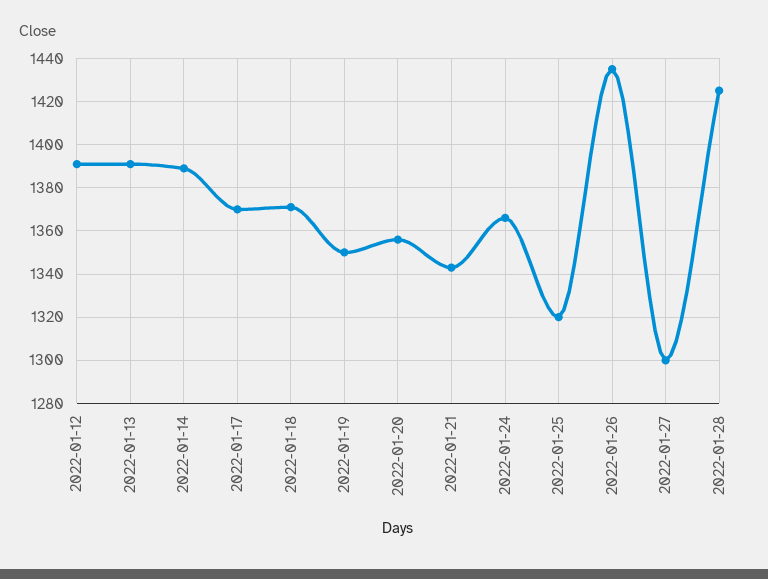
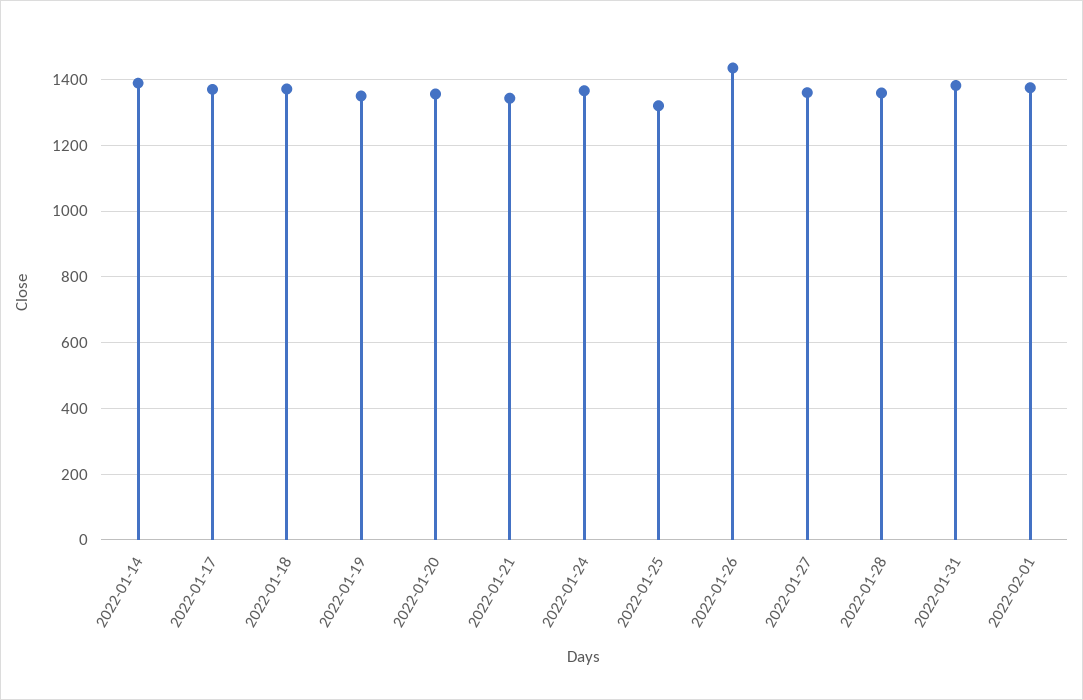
2022-01-12: 1390 -> none
2022-01-13: 1390 -> none
2022-01-27: 1300 -> 1360
2022-01-28: 1425 -> 1360
2022-01-31: none -> 1380
2022-02-01: none -> 1380

